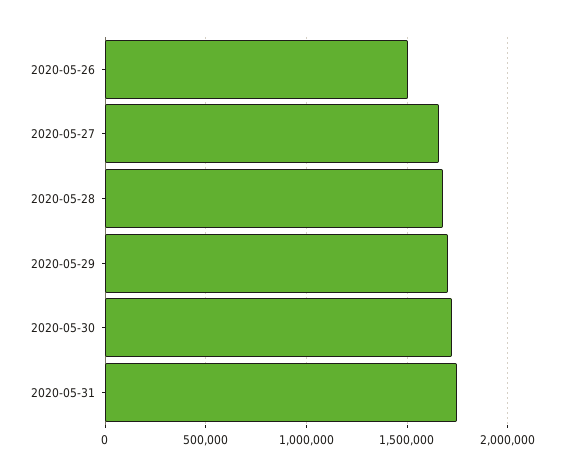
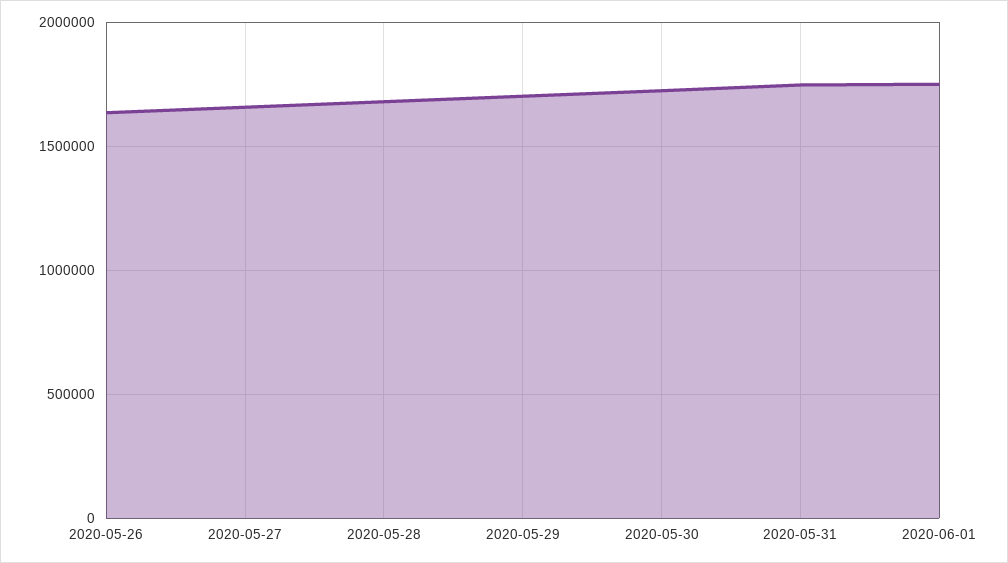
2020-05-26: 1500000 -> 1650000
2020-06-01: none -> 1750000

